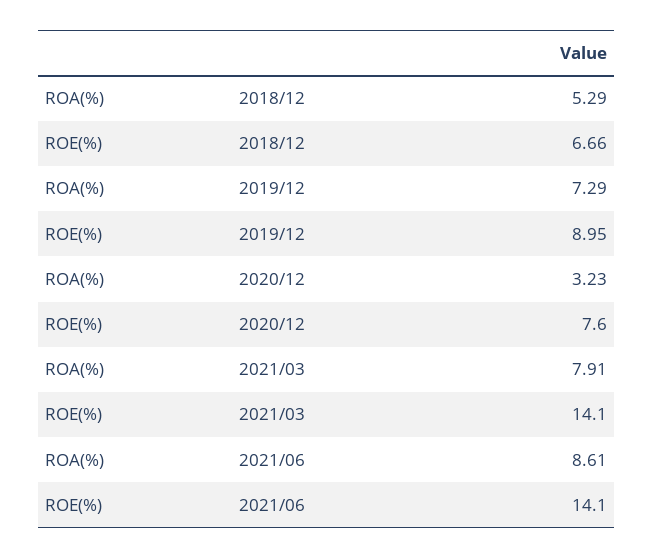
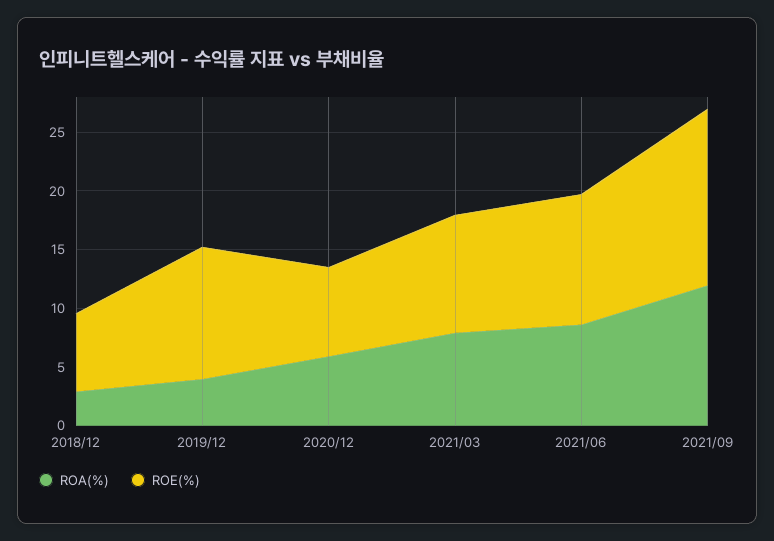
ROA(%), 2018/12: 5.29 -> 3
ROA(%), 2019/12: 7.29 -> 4
ROE(%), 2019/12: 8.95 -> 11
ROA(%), 2020/12: 3.23 -> 6
ROE(%), 2021/03: 14.1 -> 10
ROE(%), 2021/06: 14.1 -> 11
ROA(%), 2021/09: none -> 12
ROE(%), 2021/09: none -> 15

